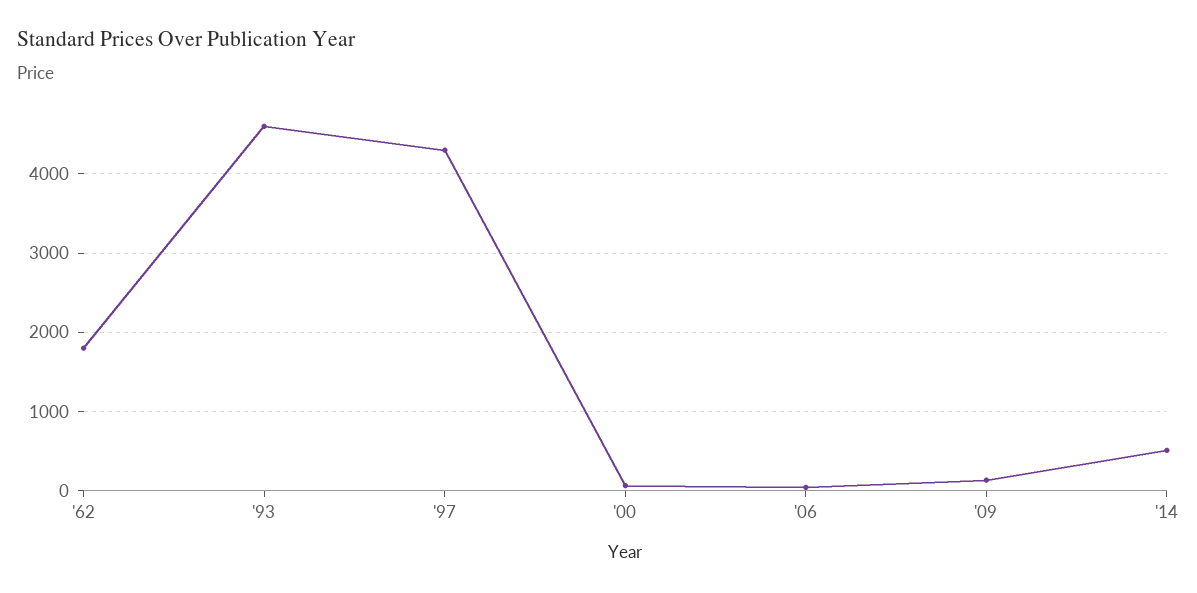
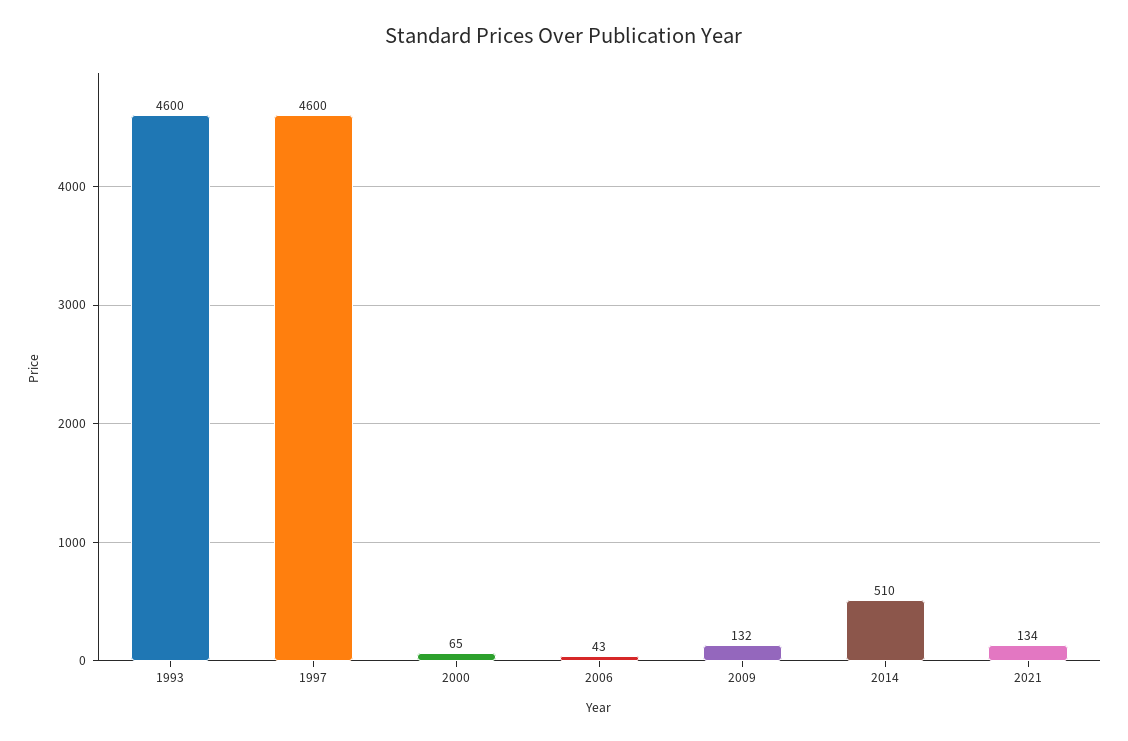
'62: 1800 -> none
'97: 4300 -> 4600
2021: none -> 134

